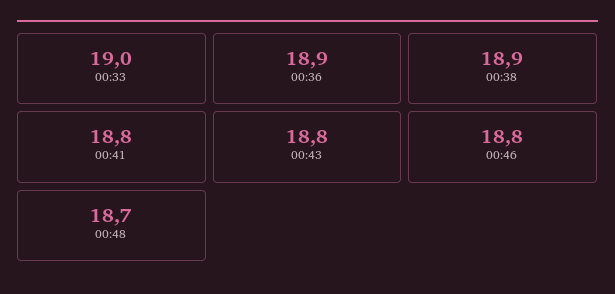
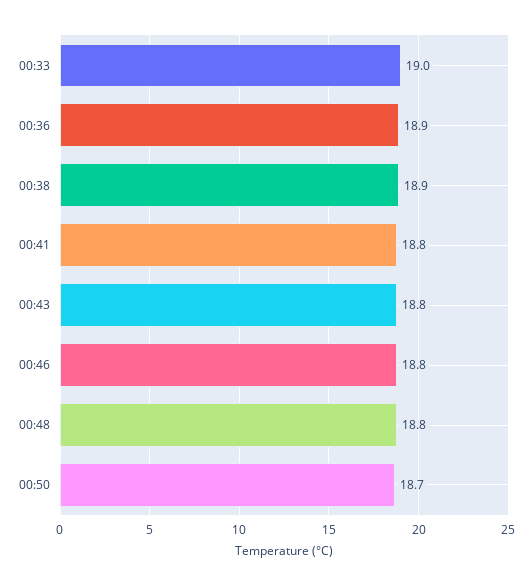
00:48: 18.7 -> 18.8
00:50: none -> 18.7

